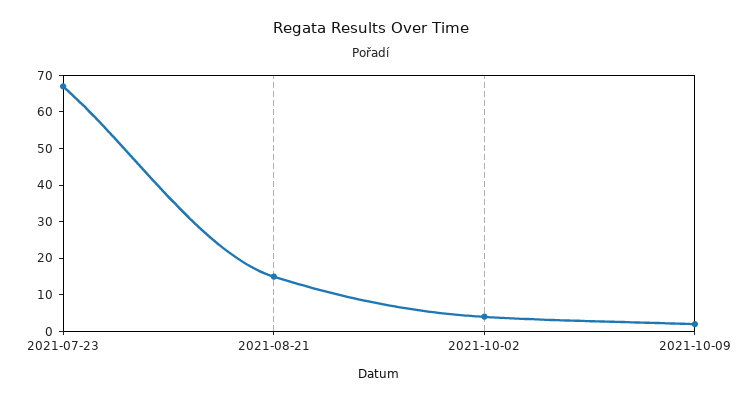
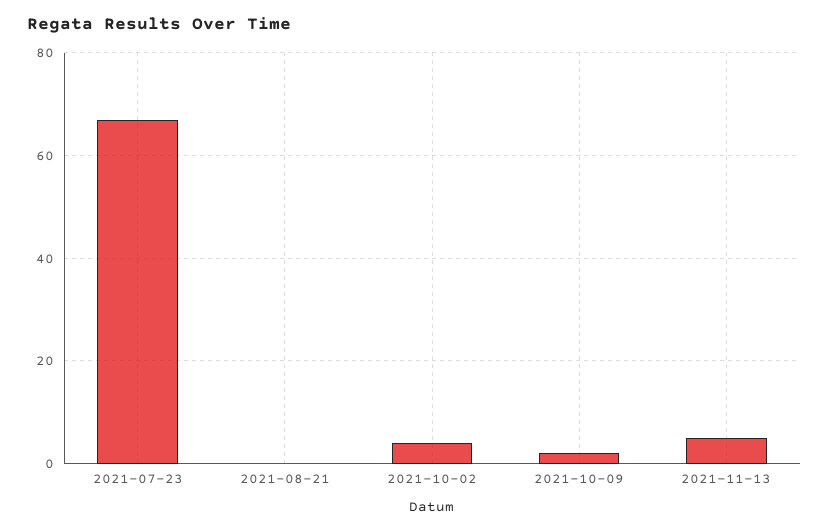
2021-08-21: 15 -> 0
2021-11-13: none -> 5

